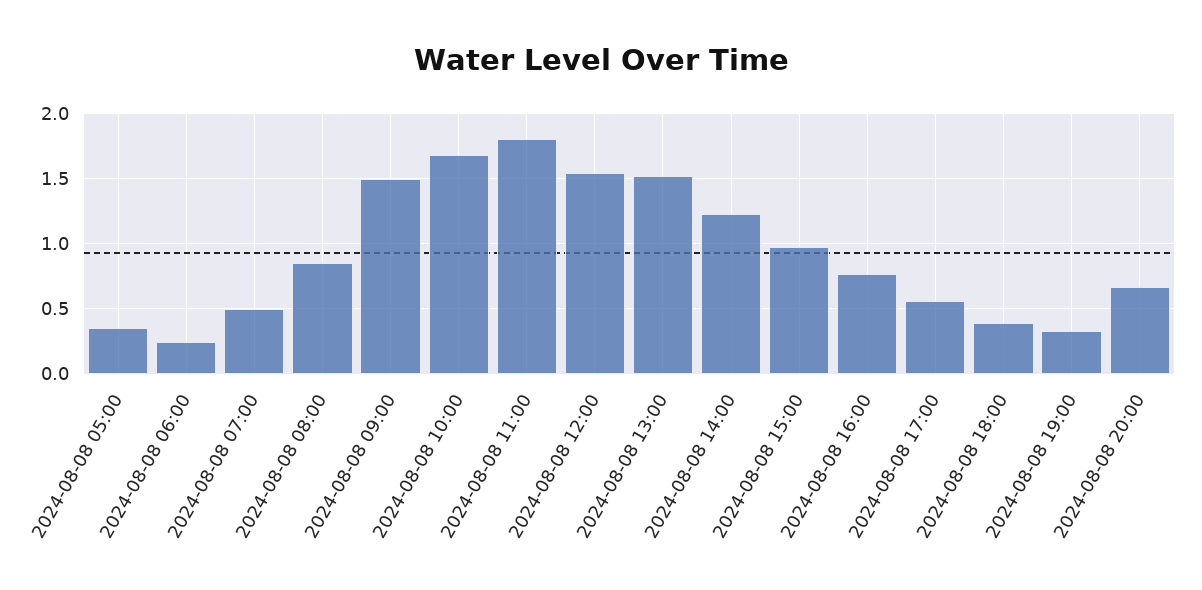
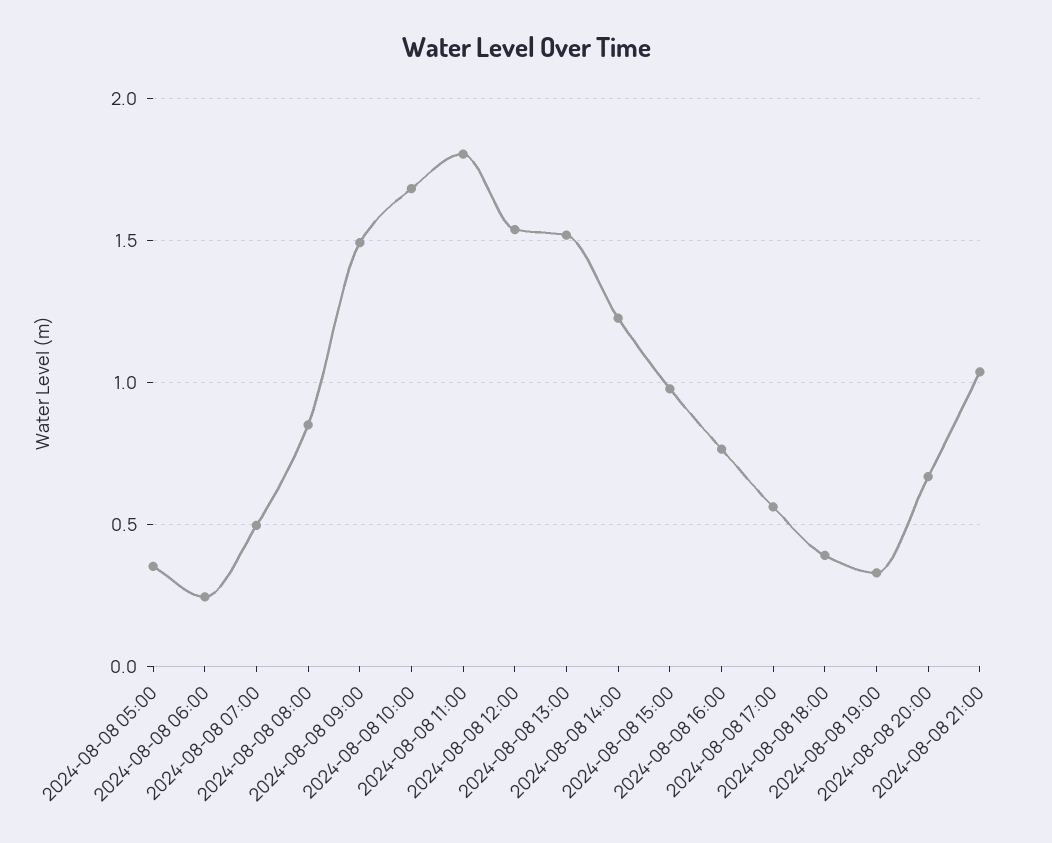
2024-08-08 21:00: none -> 1.05

